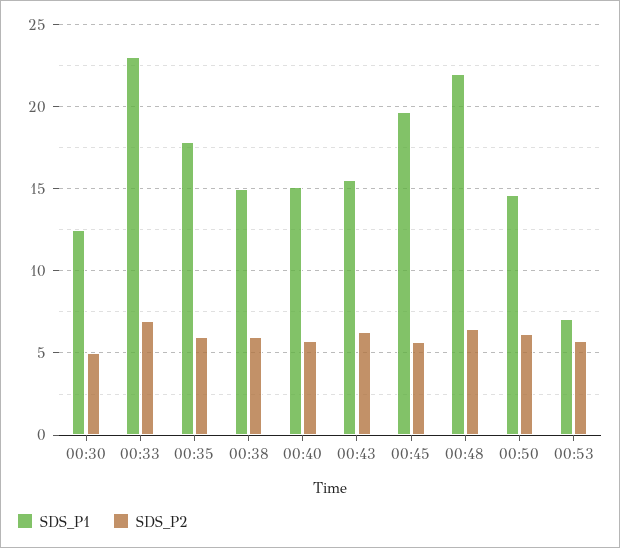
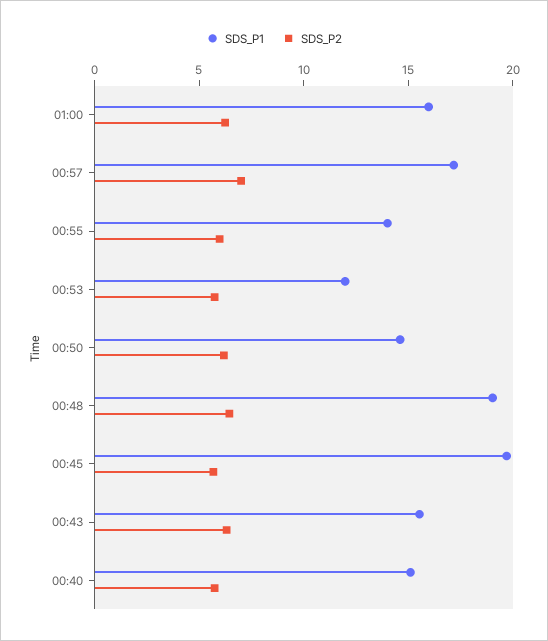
SDS_P1, 00:30: 12.5 -> none
SDS_P2, 00:30: 5 -> none
SDS_P1, 00:33: 23 -> none
SDS_P2, 00:33: 7 -> none
SDS_P1, 00:35: 18 -> none
SDS_P2, 00:35: 6 -> none
SDS_P1, 00:38: 15 -> none
SDS_P2, 00:38: 6 -> none
SDS_P1, 00:48: 22 -> 19
SDS_P1, 00:53: 7 -> 12
SDS_P1, 01:00: none -> 16
SDS_P2, 01:00: none -> 6
SDS_P1, 00:57: none -> 17
SDS_P2, 00:57: none -> 7
SDS_P1, 00:55: none -> 14
SDS_P2, 00:55: none -> 6

